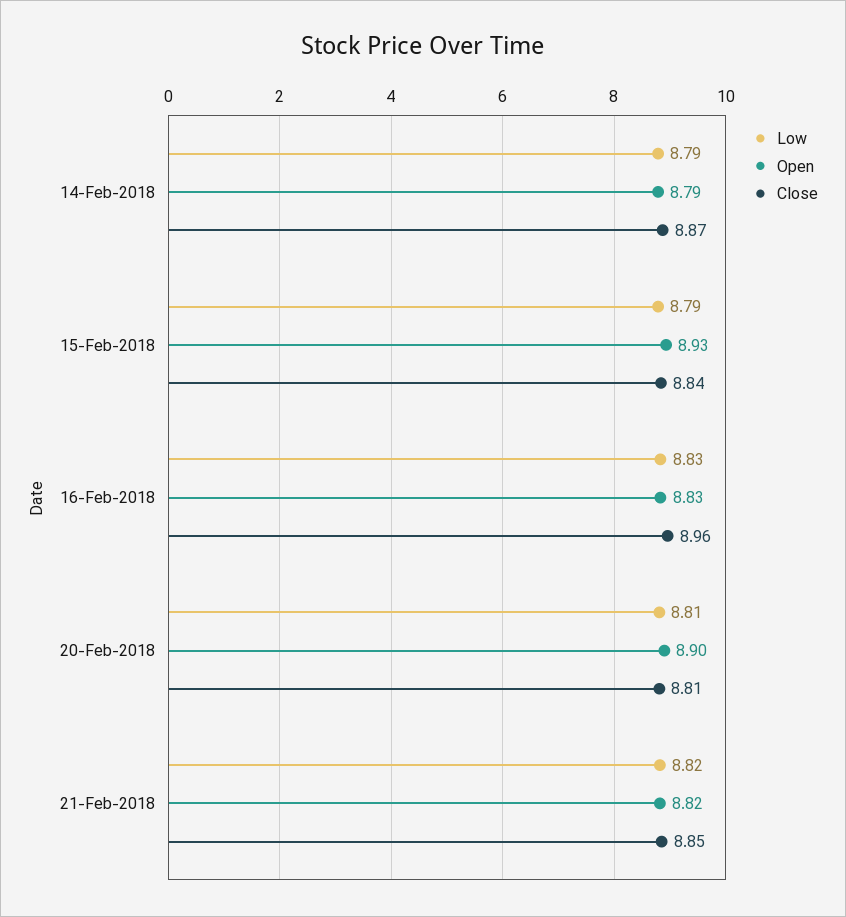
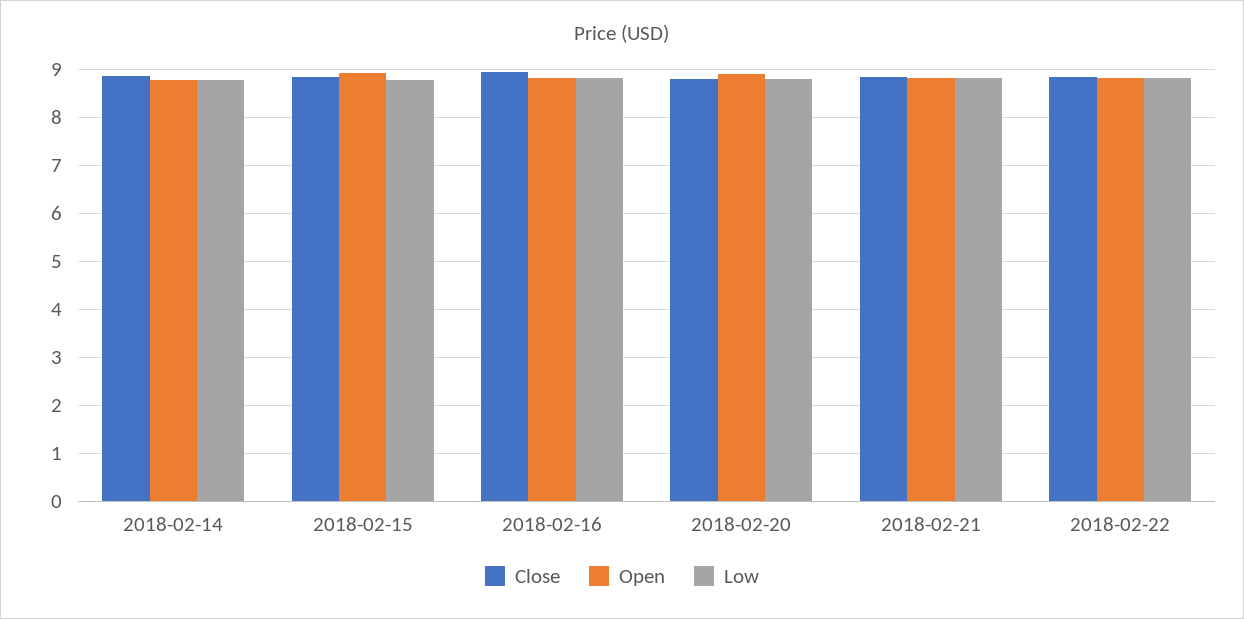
Close, 2018-02-22: none -> 8.8
Open, 2018-02-22: none -> 8.8
Low, 2018-02-22: none -> 8.8

